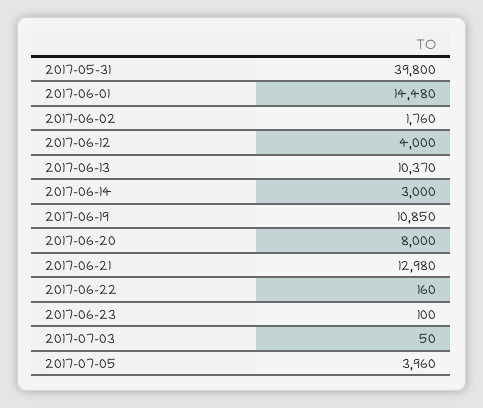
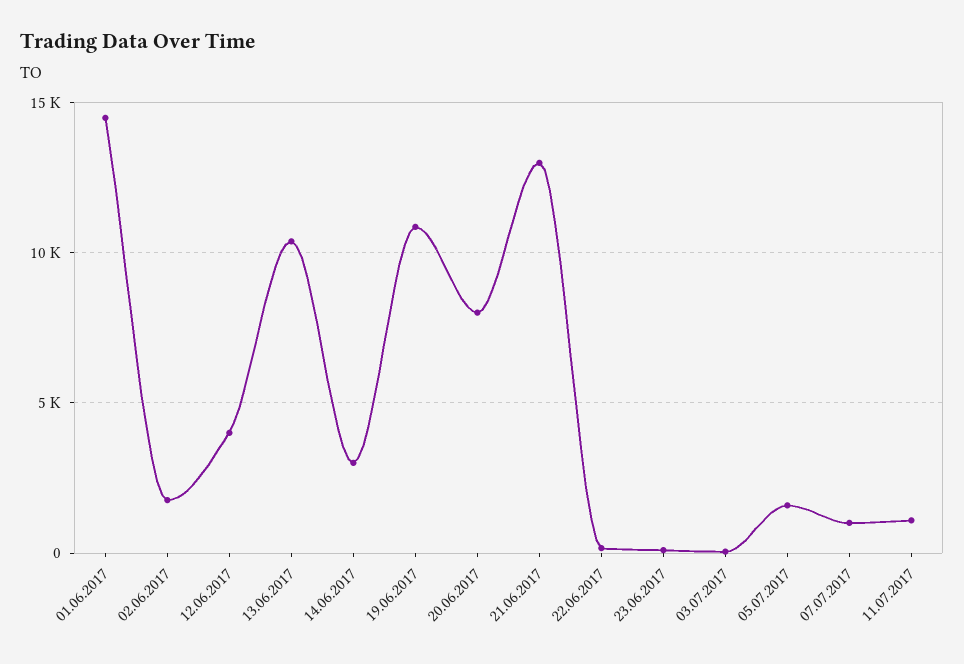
2017-05-31: 39800 -> none
2017-07-05: 3960 -> 1500
07.07.2017: none -> 1000
11.07.2017: none -> 1000

